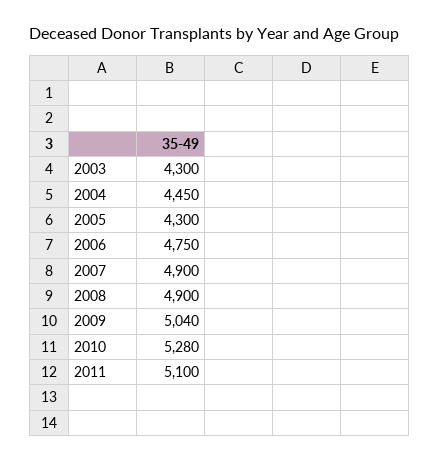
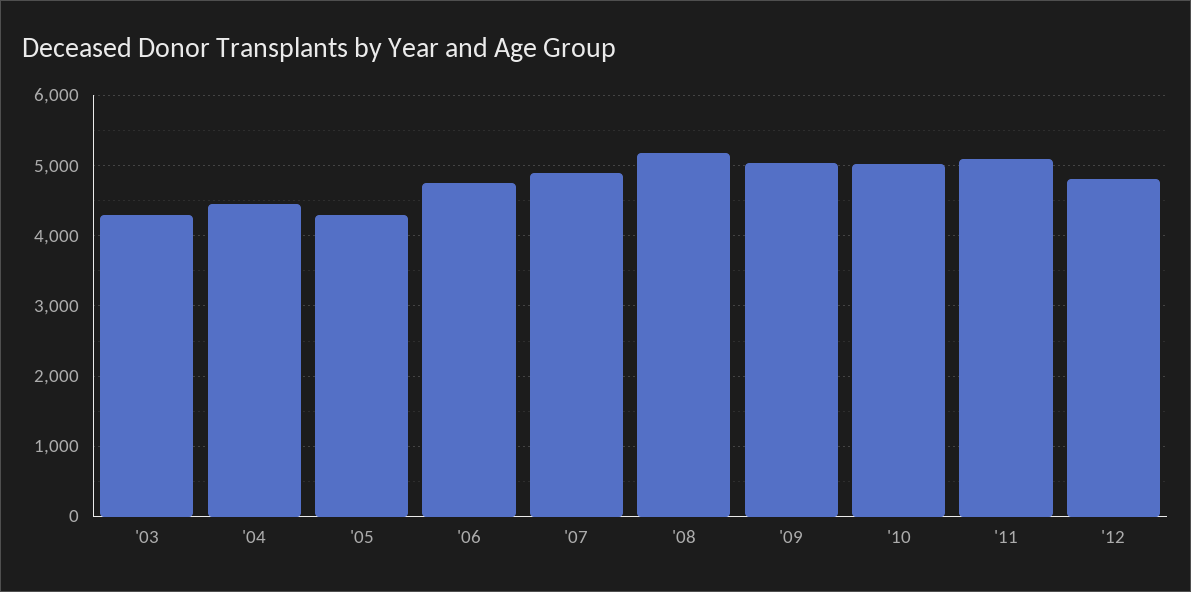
2008: 4900 -> 5200
2010: 5280 -> 5000
'12: none -> 4800

